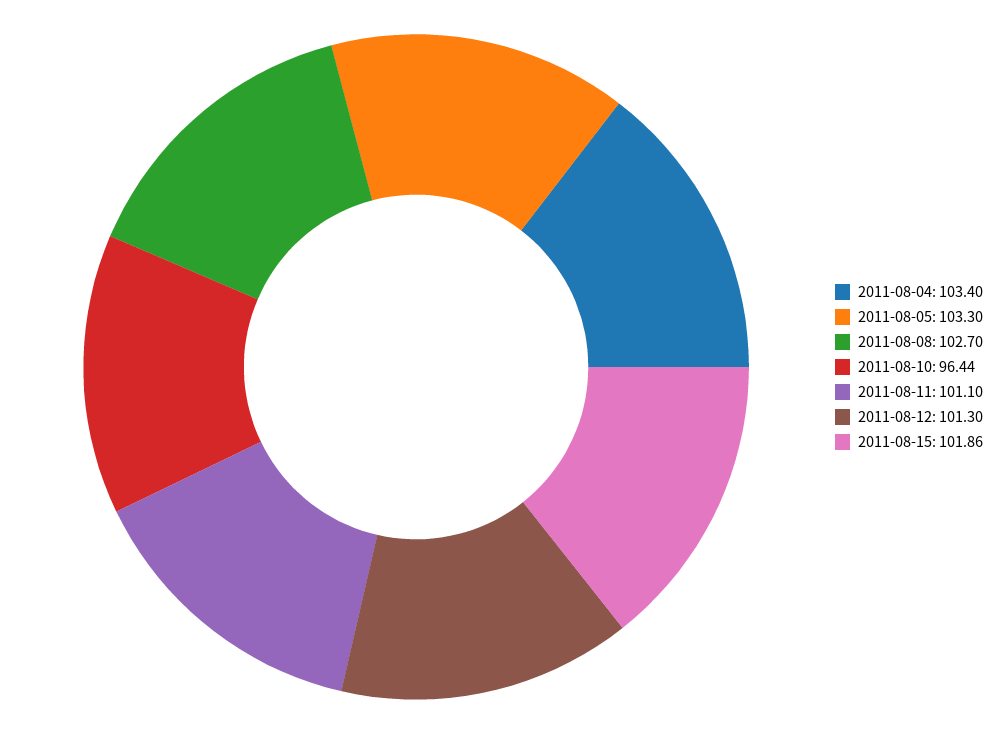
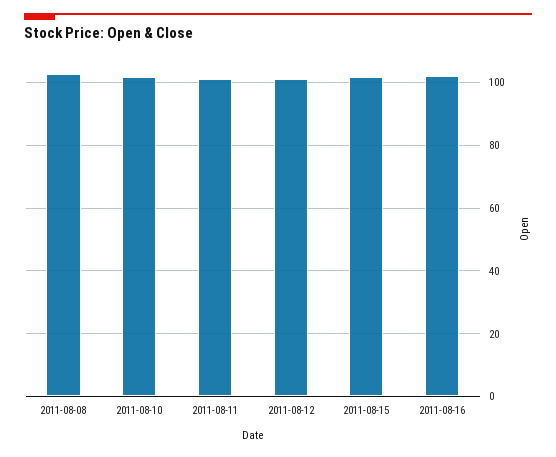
2011-08-04: 103.4 -> none
2011-08-05: 103.3 -> none
2011-08-10: 96.44 -> 102
2011-08-16: none -> 102

